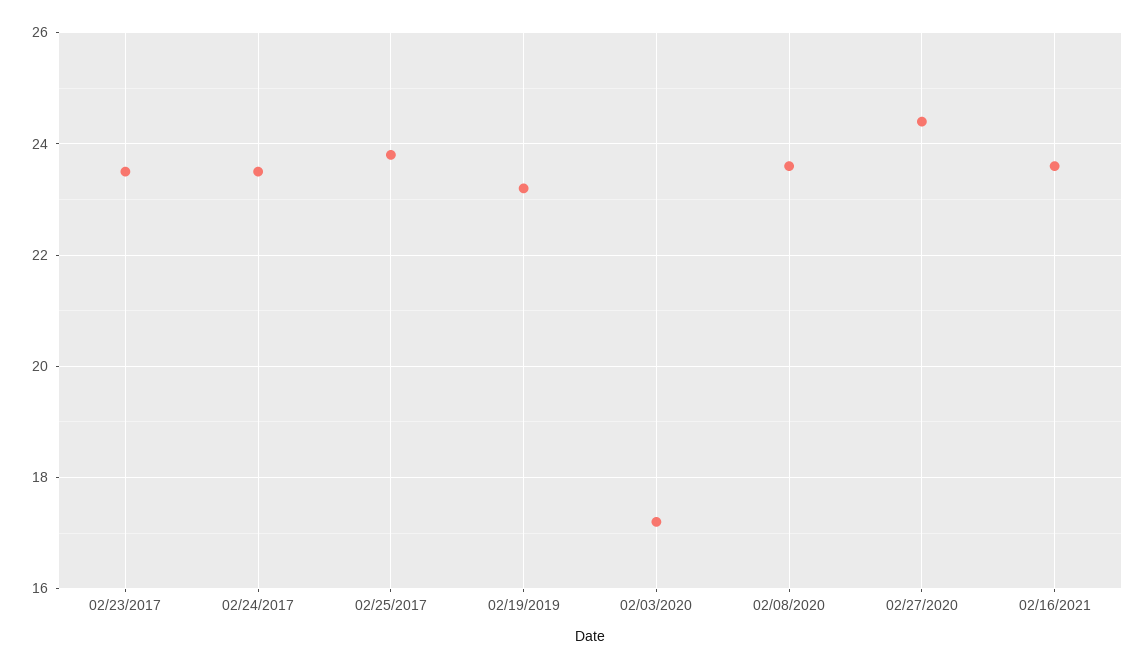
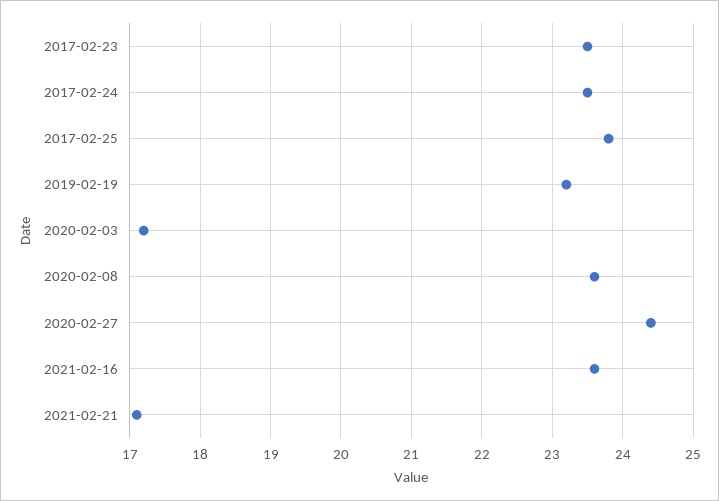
2021-02-21: none -> 17.1

